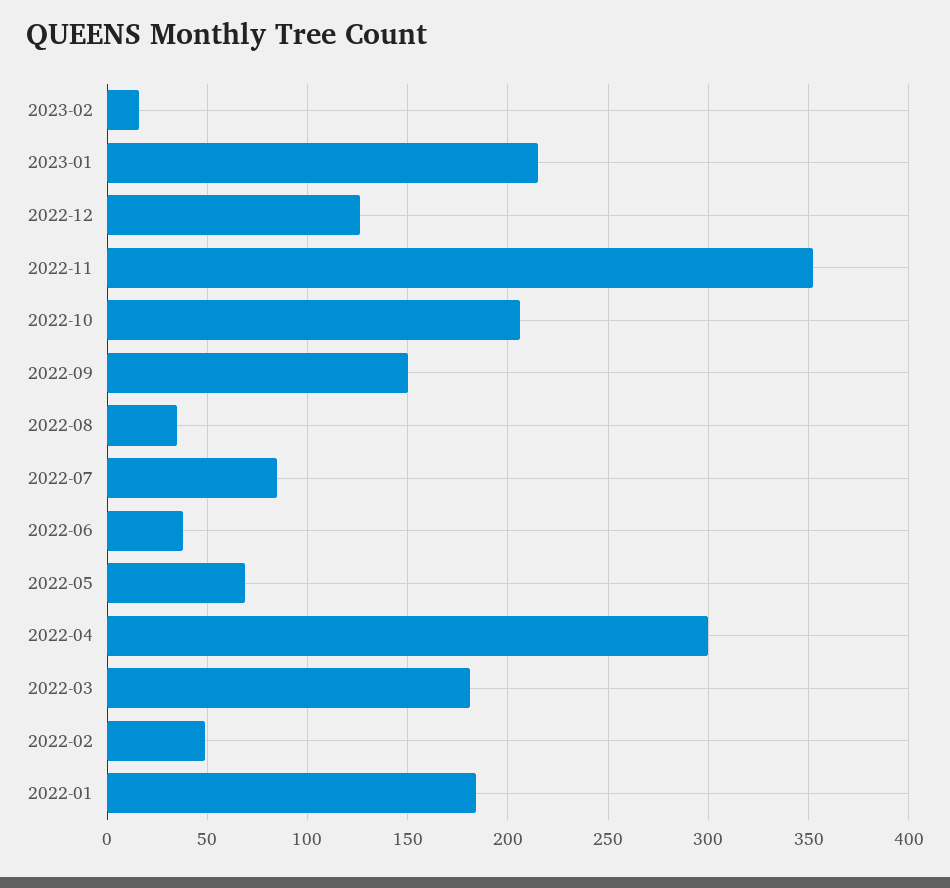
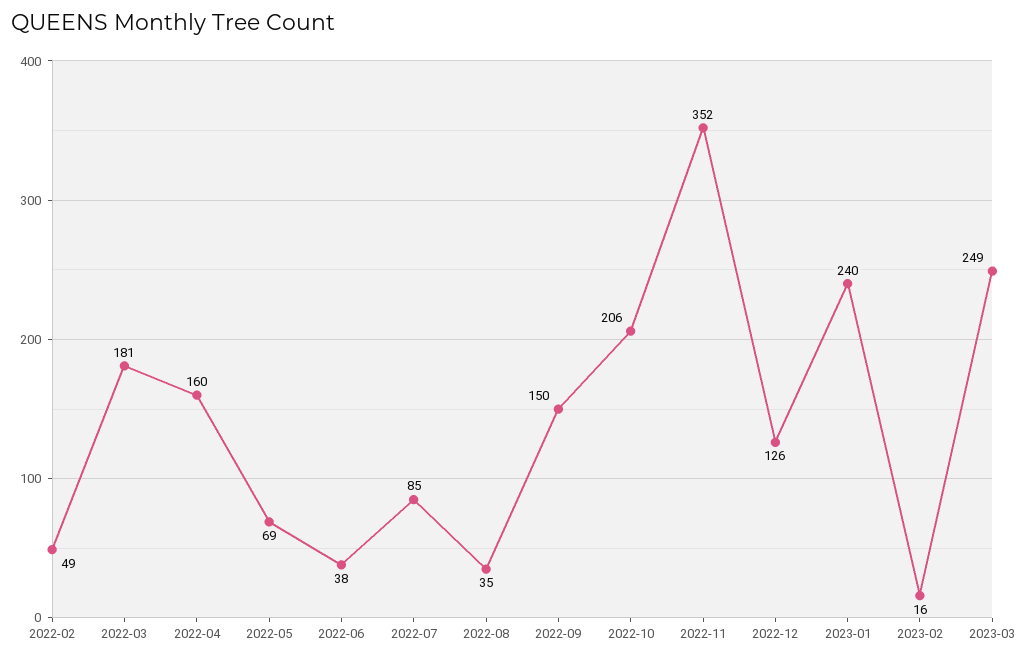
2023-01: 215 -> 240
2022-04: 300 -> 160
2022-01: 185 -> none
2023-03: none -> 249

